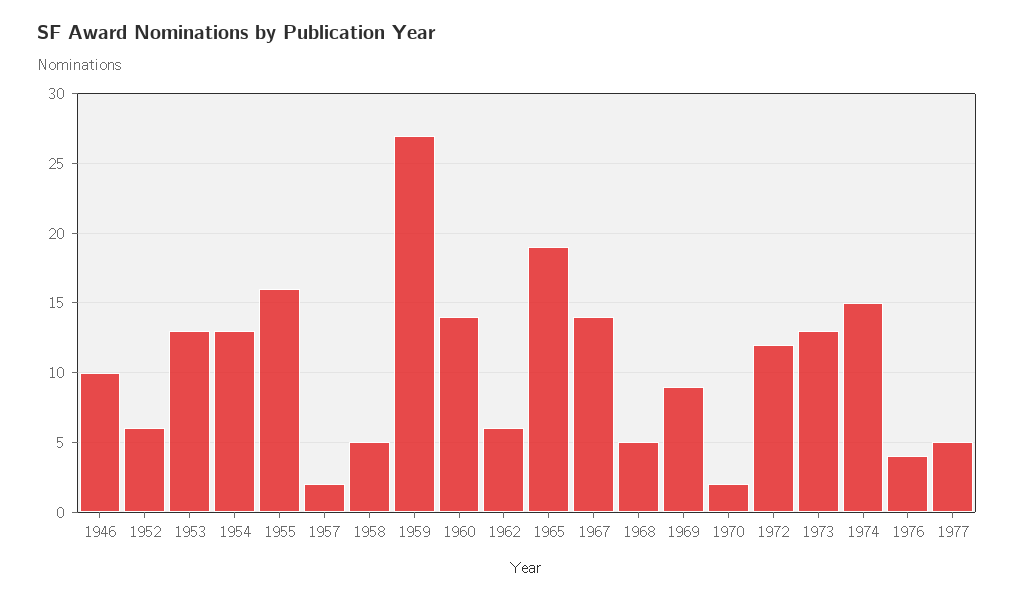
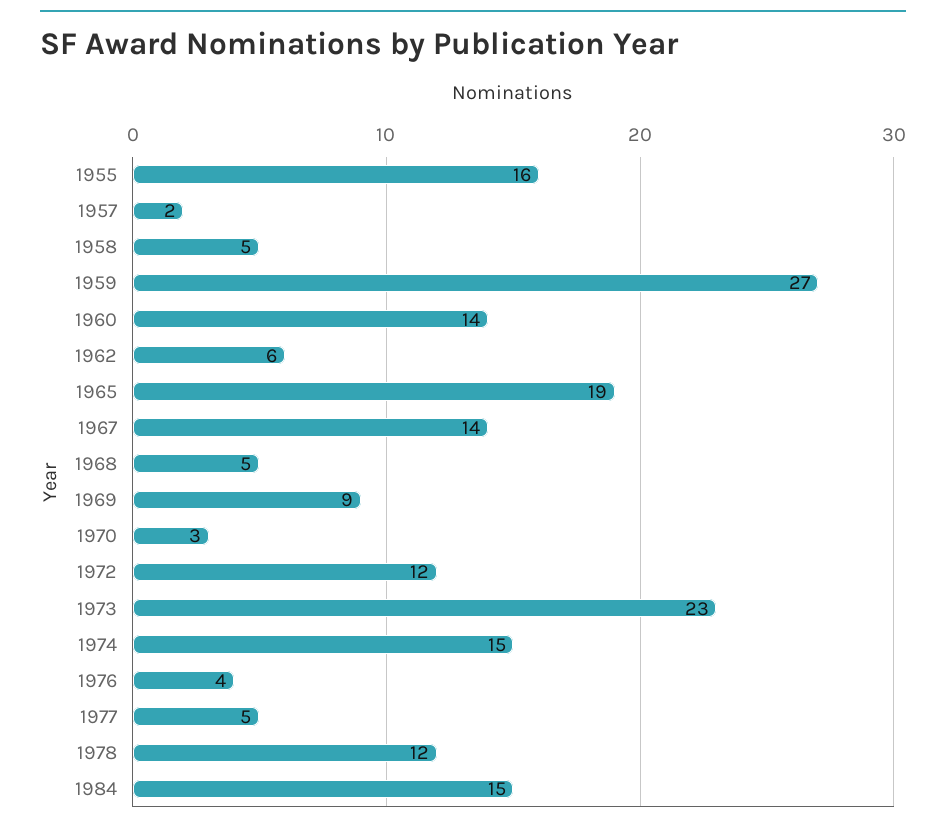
1946: 10 -> none
1952: 6 -> none
1953: 13 -> none
1954: 13 -> none
1970: 2 -> 3
1973: 13 -> 23
1978: none -> 12
1984: none -> 15

